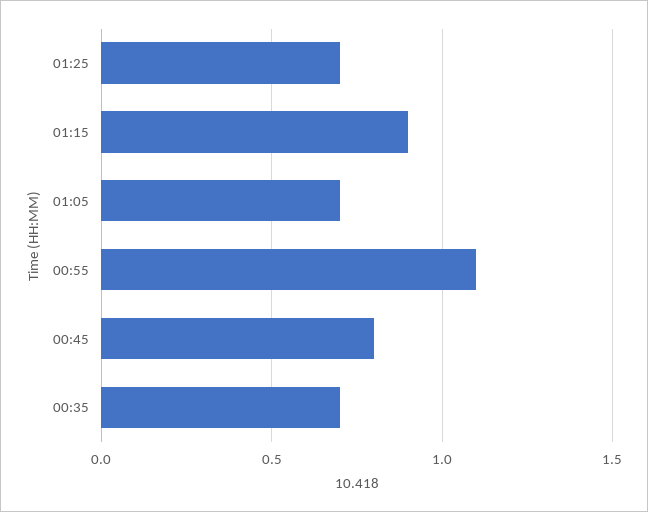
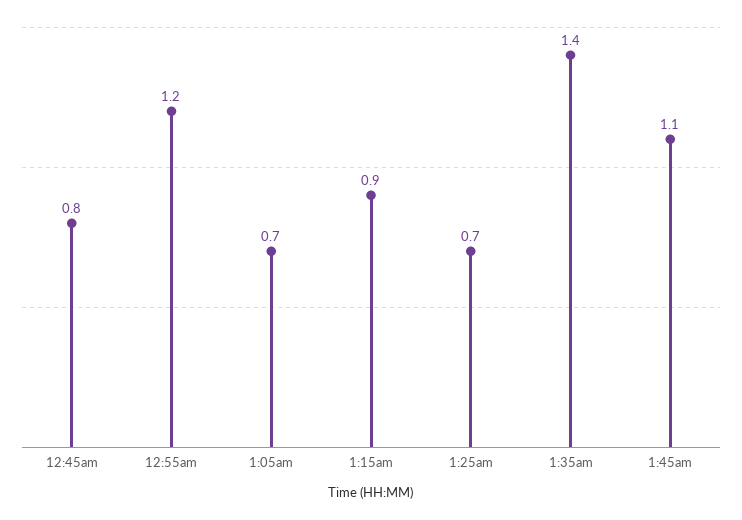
00:55: 1.1 -> 1.2
00:35: 0.7 -> none
1:35am: none -> 1.4
1:45am: none -> 1.1

